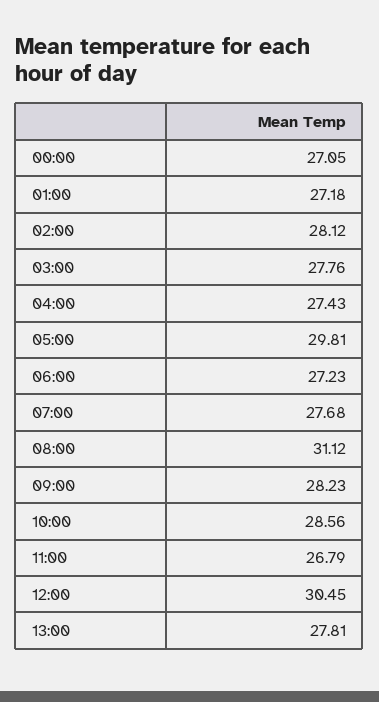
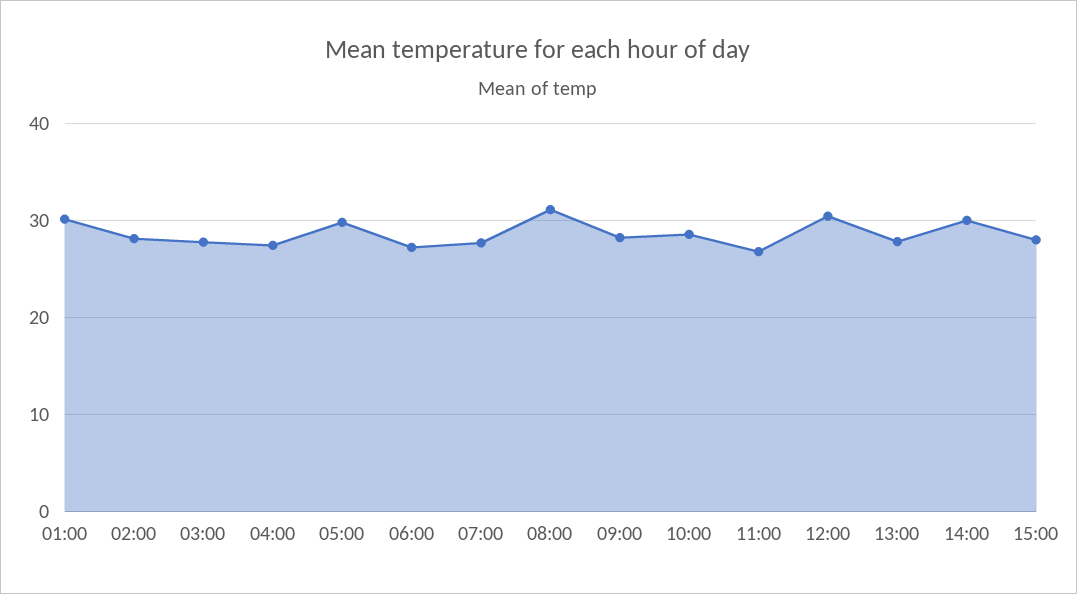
00:00: 27.05 -> none
01:00: 27.18 -> 30
14:00: none -> 30
15:00: none -> 28

